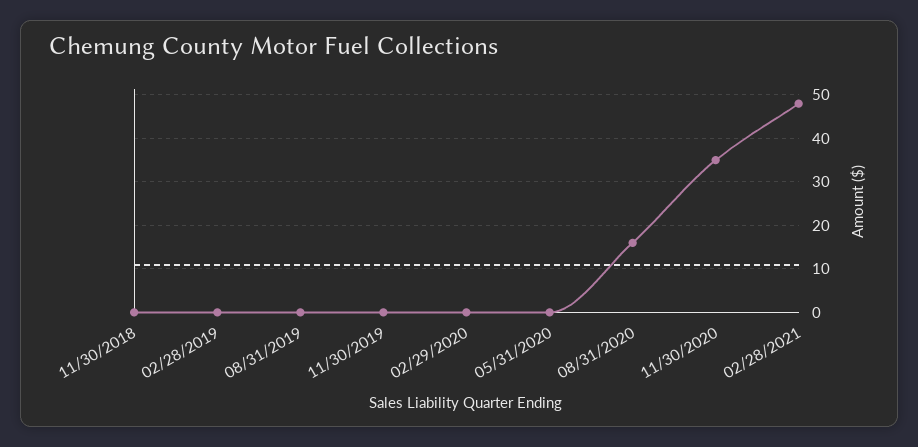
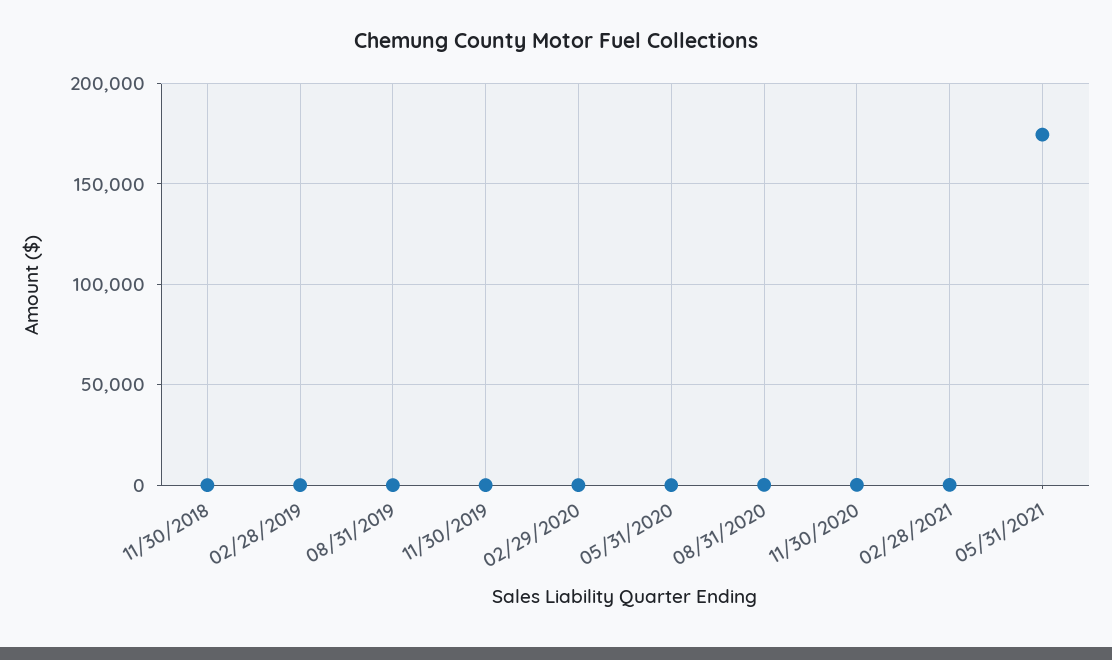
05/31/2021: none -> 175000

